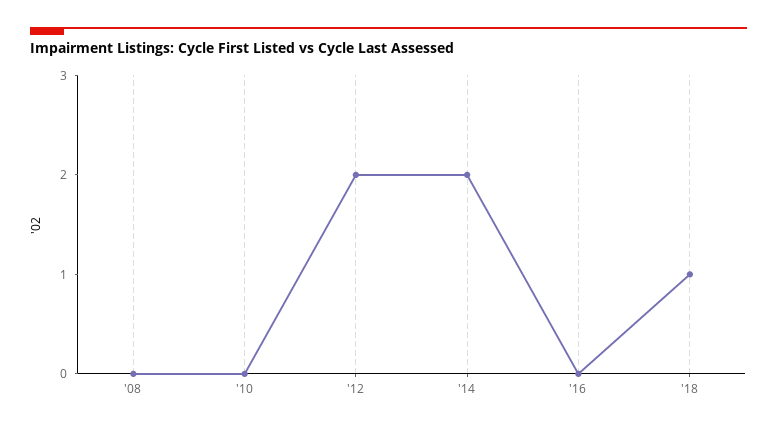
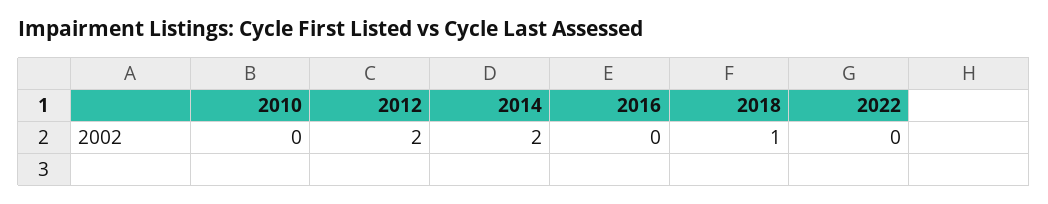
'08: 0 -> none
2022: none -> 0

